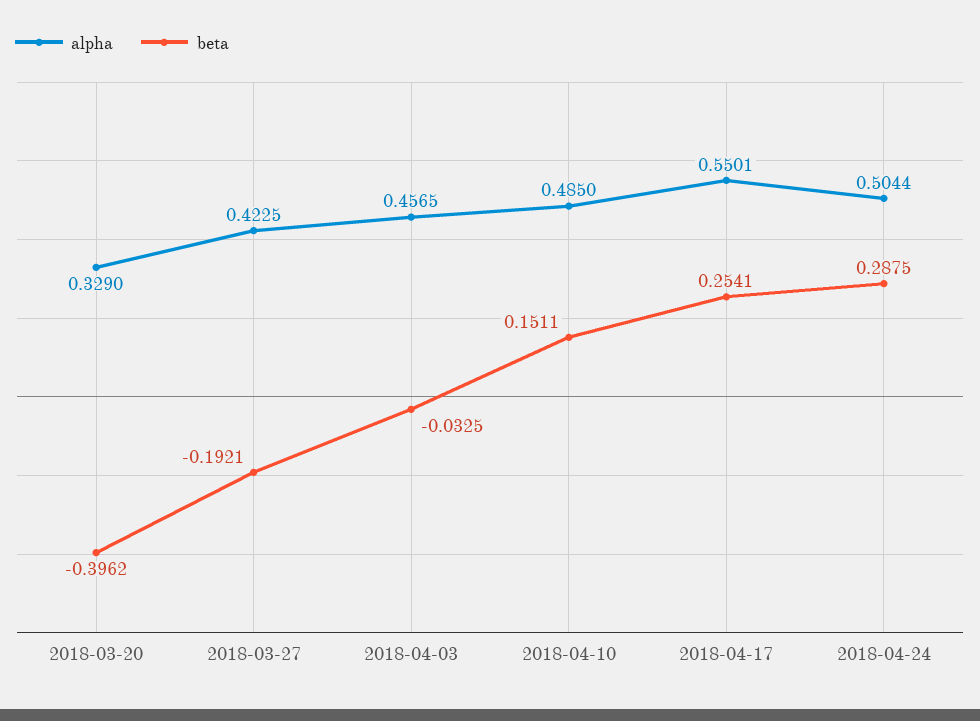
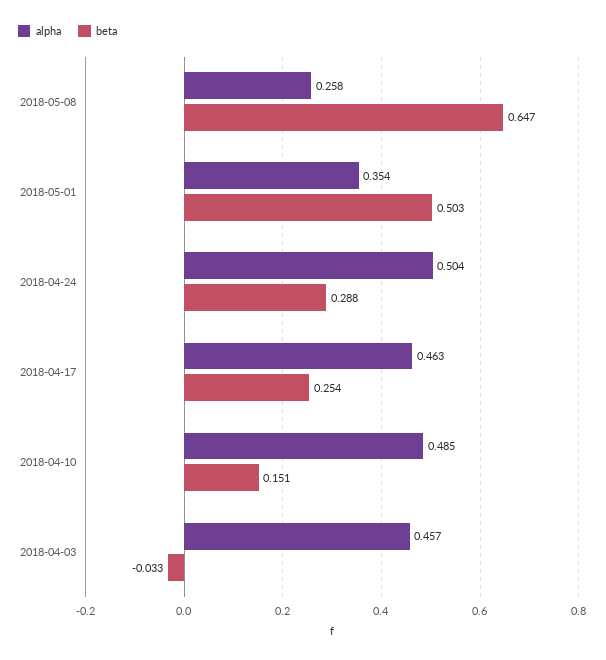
alpha, 2018-03-20: 0.329 -> none
beta, 2018-03-20: -0.3962 -> none
alpha, 2018-03-27: 0.4225 -> none
beta, 2018-03-27: -0.1921 -> none
alpha, 2018-04-17: 0.5501 -> 0.463
alpha, 2018-05-08: none -> 0.258
beta, 2018-05-08: none -> 0.647
alpha, 2018-05-01: none -> 0.354
beta, 2018-05-01: none -> 0.503

